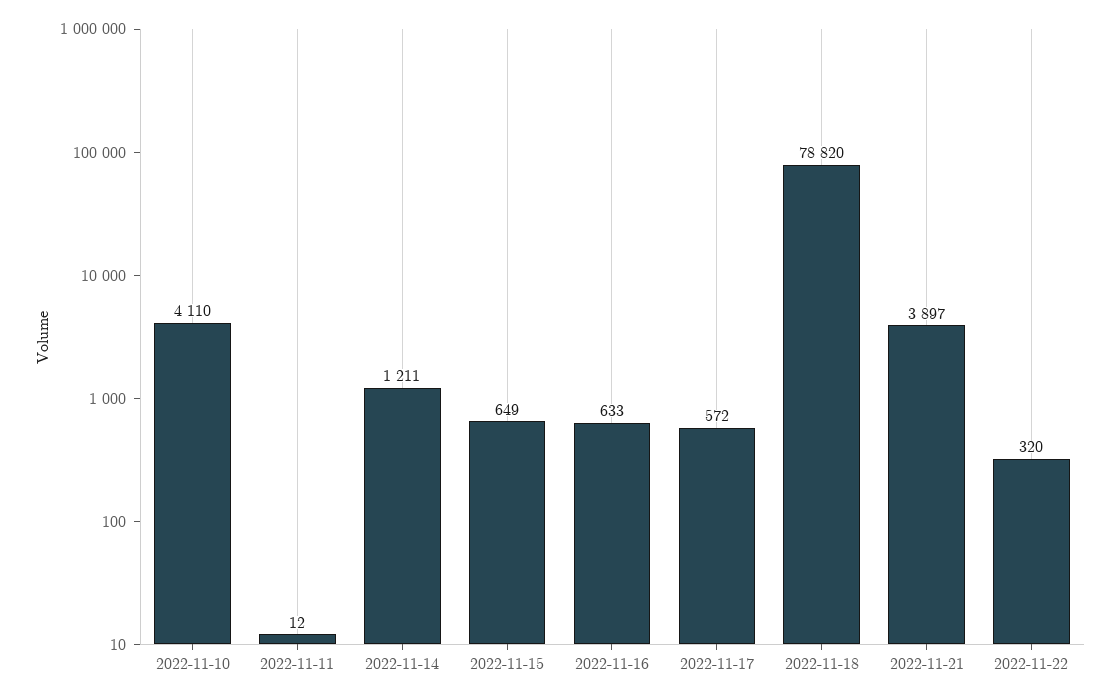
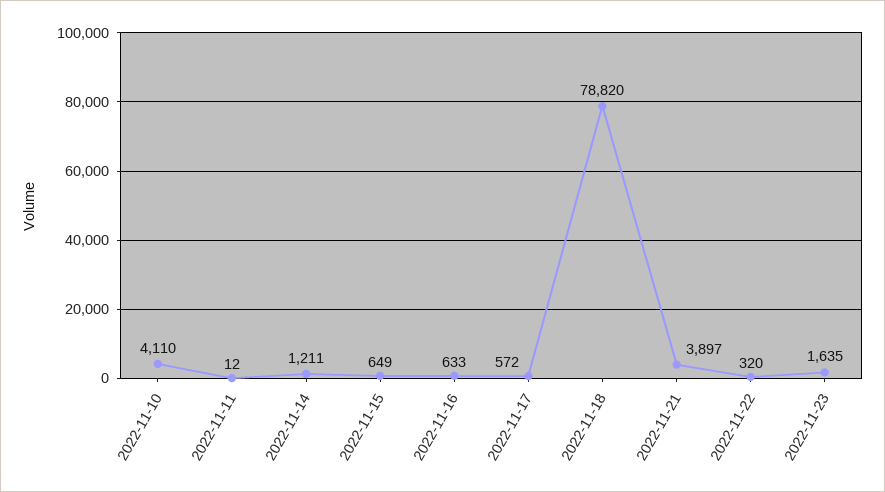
2022-11-23: none -> 1635

